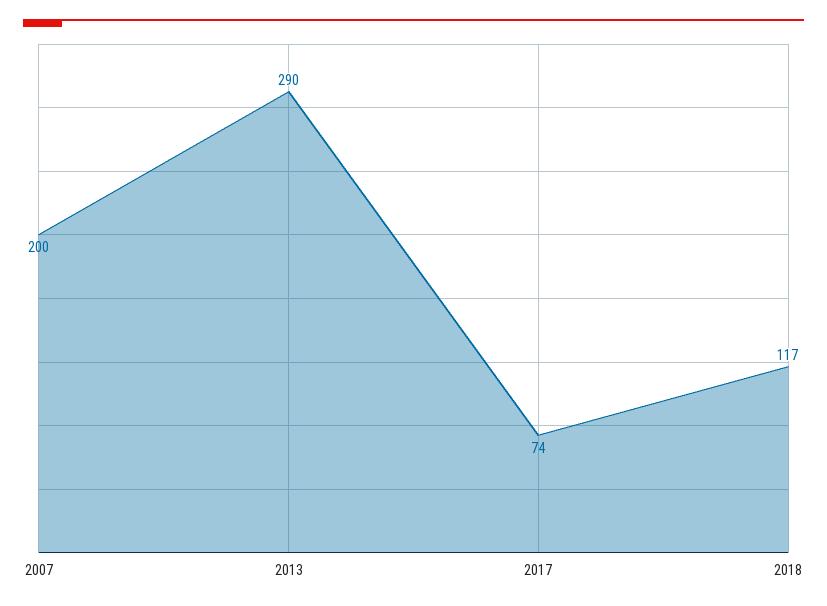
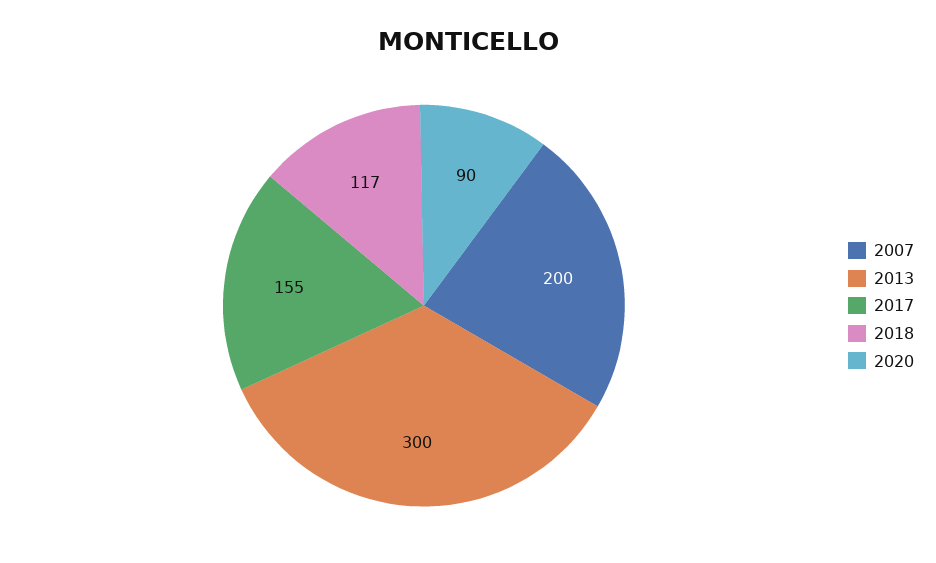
2013: 290 -> 300
2017: 74 -> 155
2020: none -> 90

